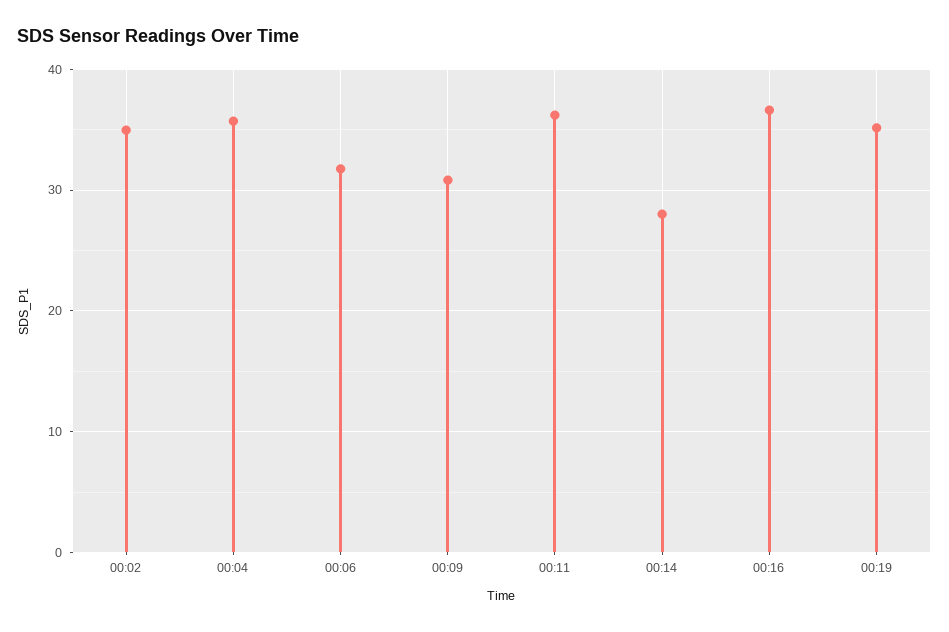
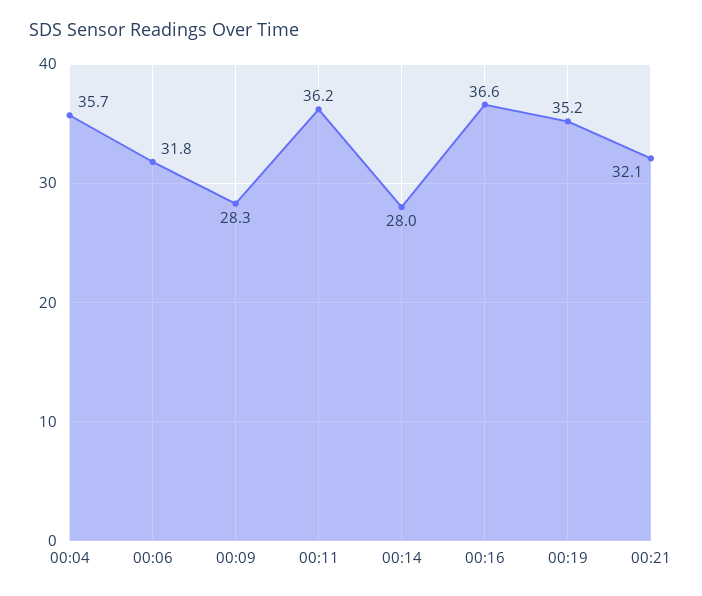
00:02: 35 -> none
00:09: 31 -> 28.3
00:21: none -> 32.1

